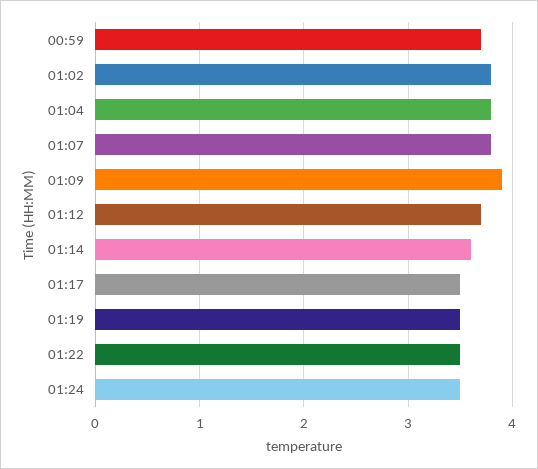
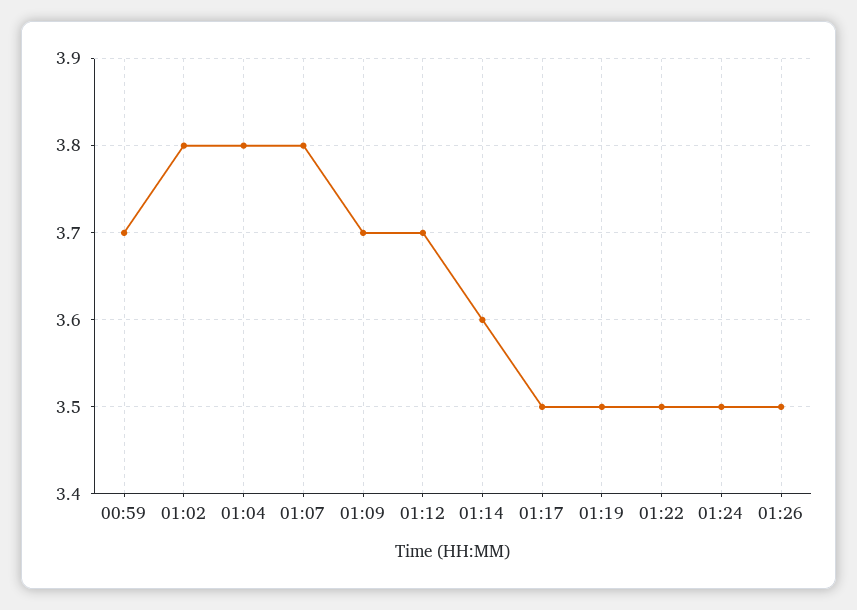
01:09: 3.9 -> 3.7
01:26: none -> 3.5

